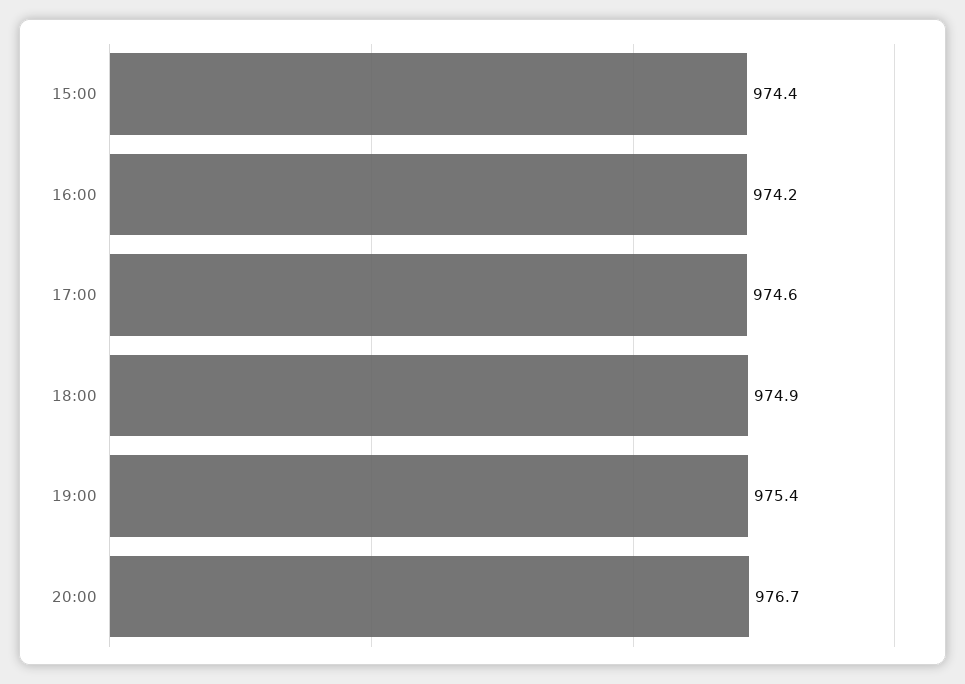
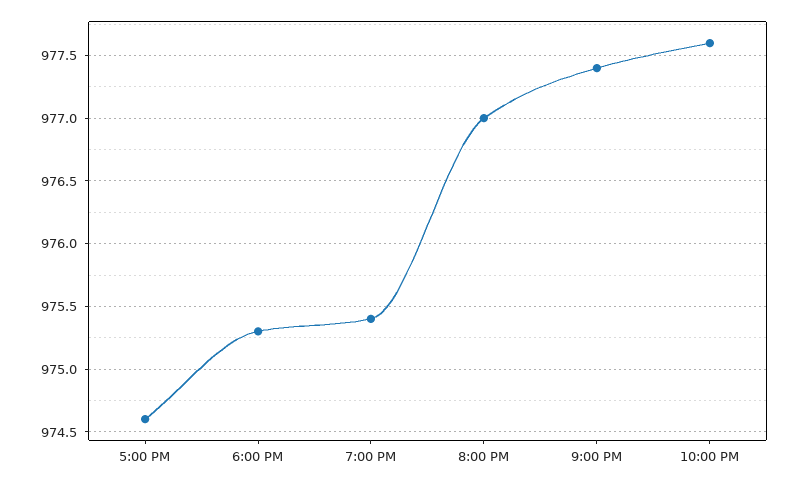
15:00: 974.4 -> none
16:00: 974.2 -> none
18:00: 974.9 -> 975.3
20:00: 976.7 -> 977
9:00 PM: none -> 977.4
10:00 PM: none -> 977.6

